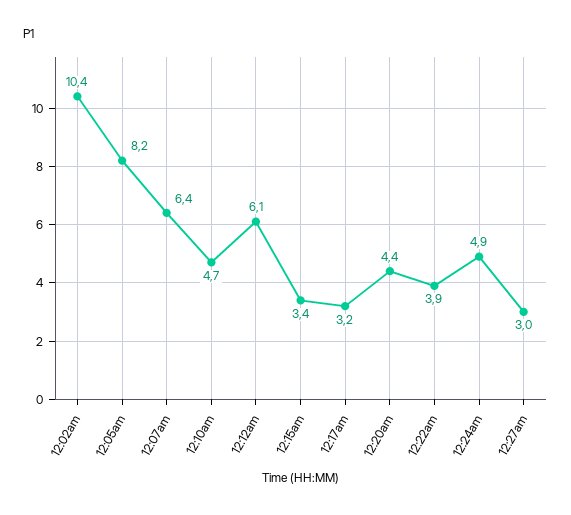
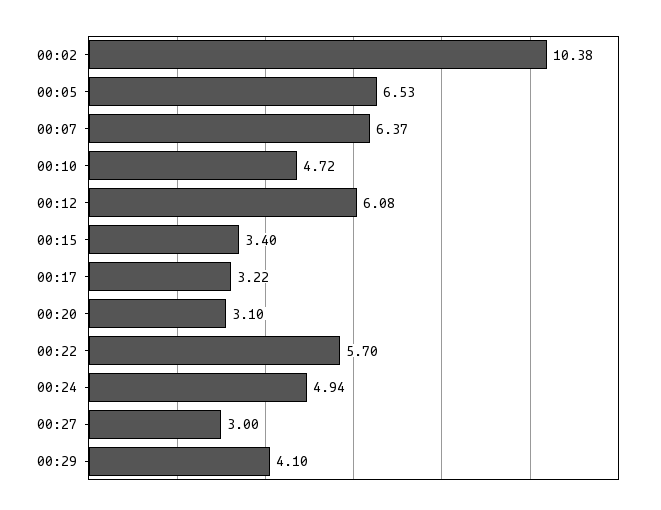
12:05am: 8.2 -> 6.53
12:20am: 4.4 -> 3.1
12:22am: 3.9 -> 5.7
00:29: none -> 4.1

